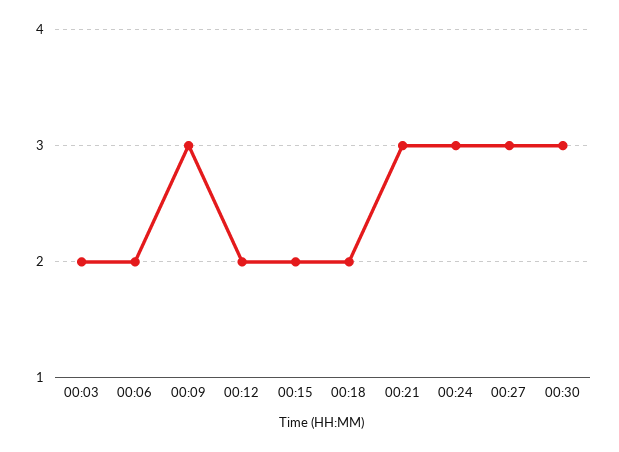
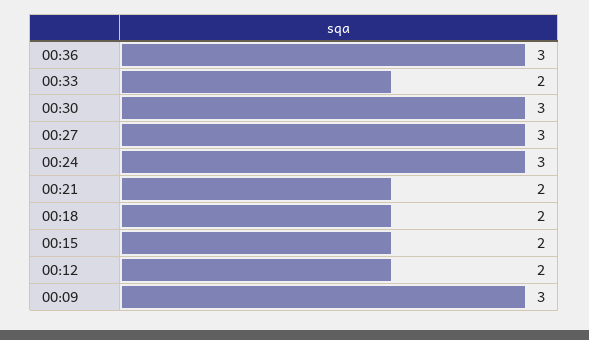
00:03: 2 -> none
00:06: 2 -> none
00:21: 3 -> 2
00:36: none -> 3
00:33: none -> 2

